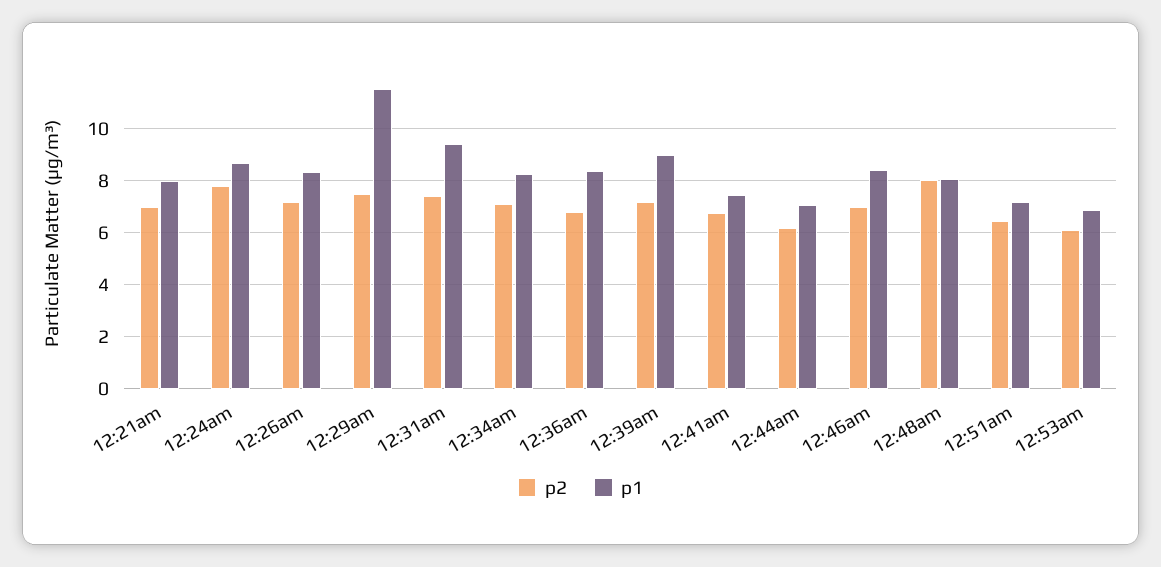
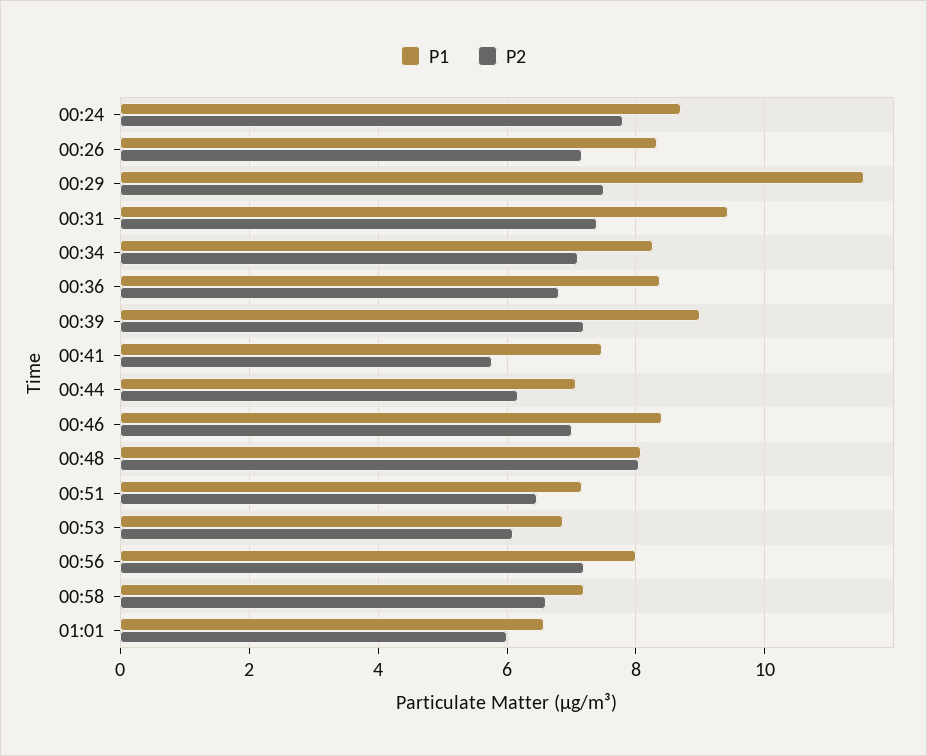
p2, 12:21am: 7 -> none
p1, 12:21am: 8 -> none
p2, 12:41am: 6.75 -> 5.8
p1, 00:56: none -> 8
p2, 00:56: none -> 7.2
p1, 00:58: none -> 7.2
p2, 00:58: none -> 6.6
p1, 01:01: none -> 6.6
p2, 01:01: none -> 6

